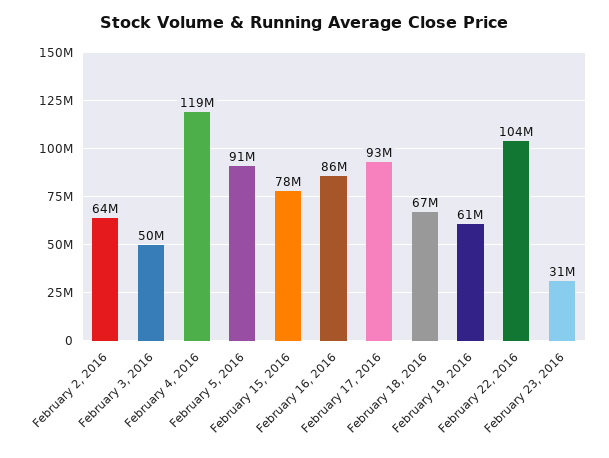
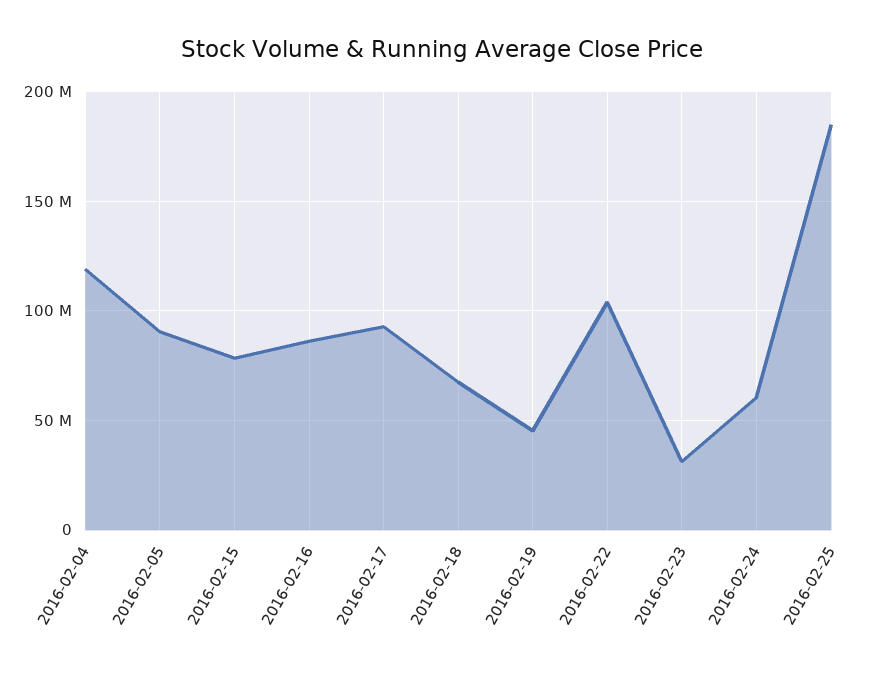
February 2, 2016: 64000000 -> none
February 3, 2016: 50000000 -> none
February 19, 2016: 61000000 -> 45000000
2016-02-24: none -> 60000000
2016-02-25: none -> 185000000

